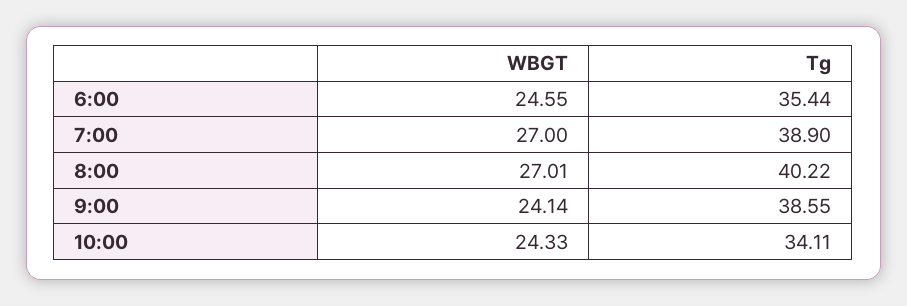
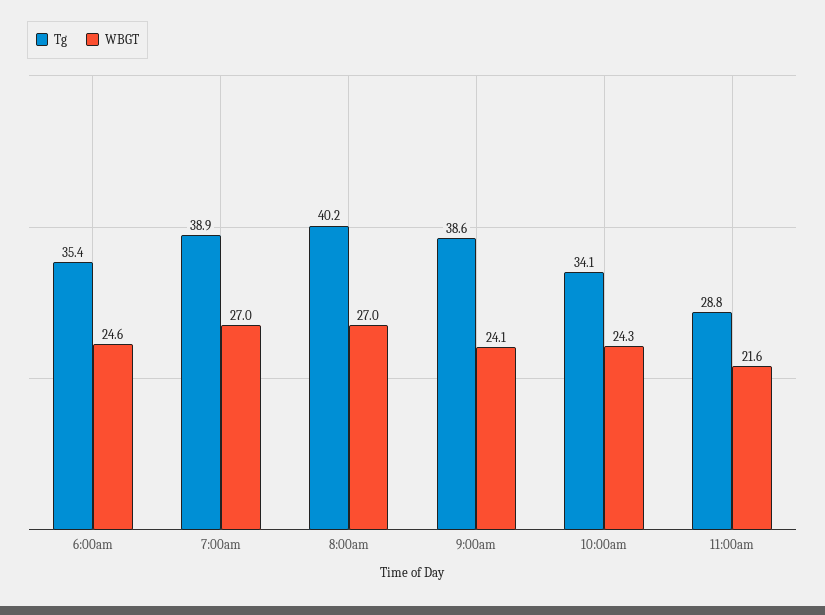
Tg, 11:00am: none -> 28.8
WBGT, 11:00am: none -> 21.6

